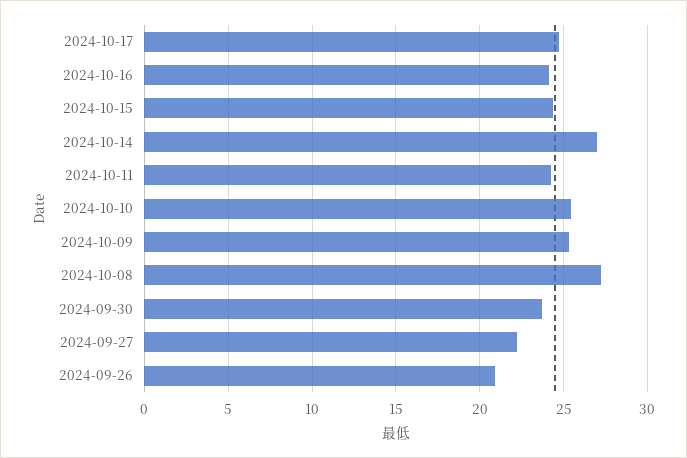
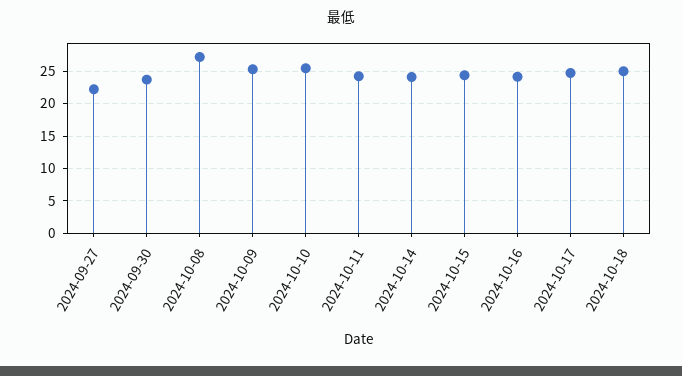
2024-10-14: 27 -> 24
2024-09-26: 21 -> none
2024-10-18: none -> 25

